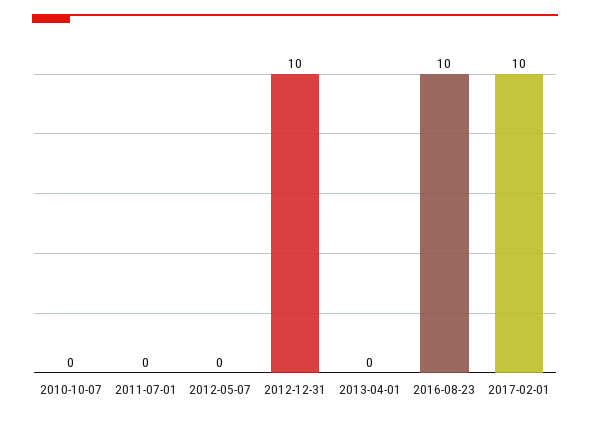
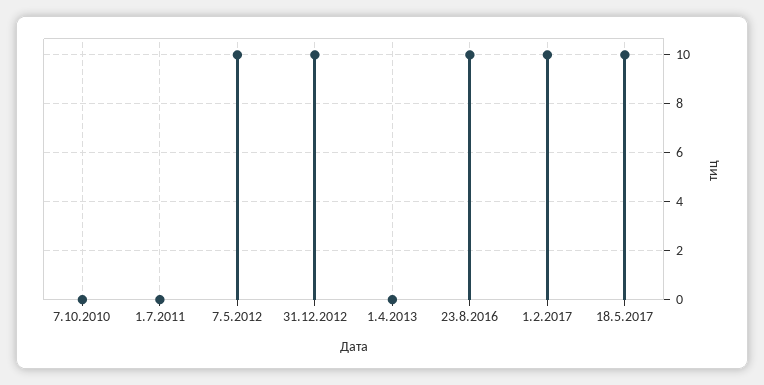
2012-05-07: 0 -> 10
18.5.2017: none -> 10

